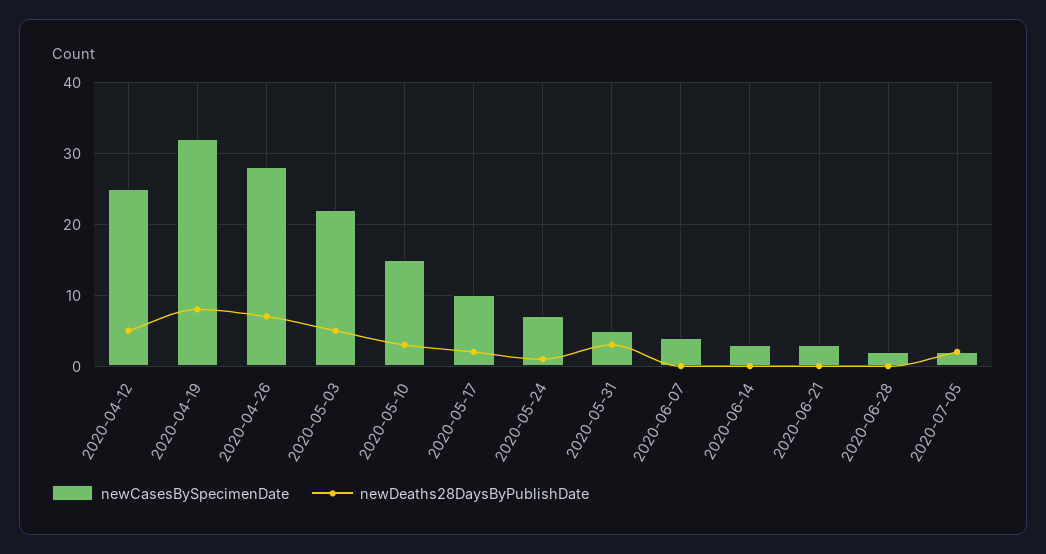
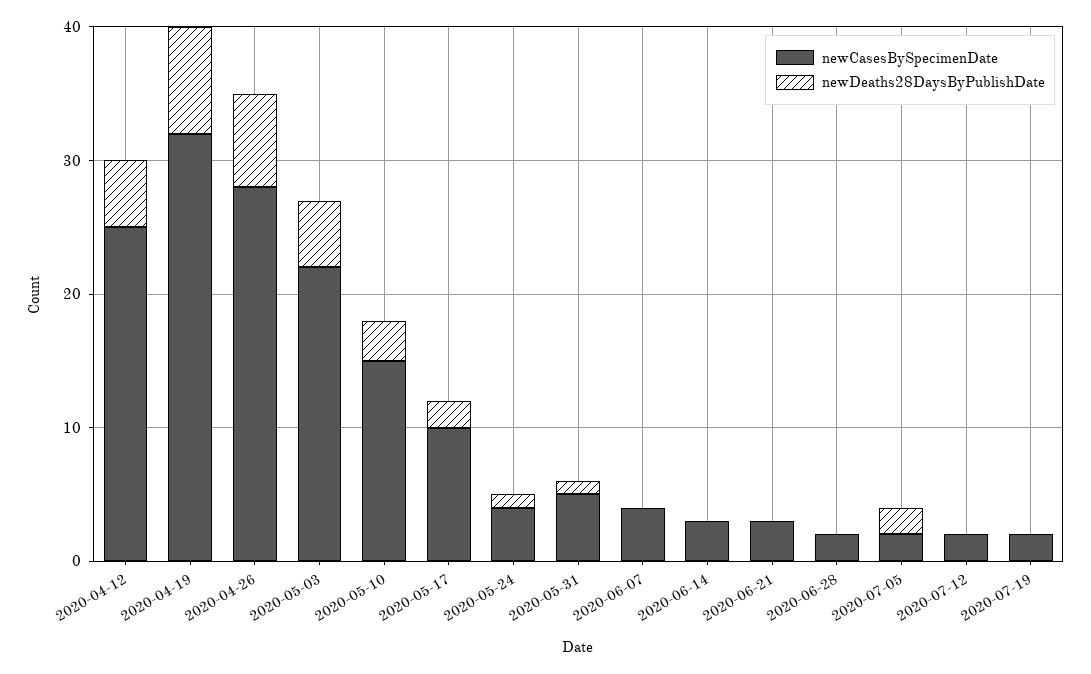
newCasesBySpecimenDate, 2020-05-24: 7 -> 4
newDeaths28DaysByPublishDate, 2020-05-31: 3 -> 1
newCasesBySpecimenDate, 2020-07-12: none -> 2
newDeaths28DaysByPublishDate, 2020-07-12: none -> 0
newCasesBySpecimenDate, 2020-07-19: none -> 2
newDeaths28DaysByPublishDate, 2020-07-19: none -> 0

